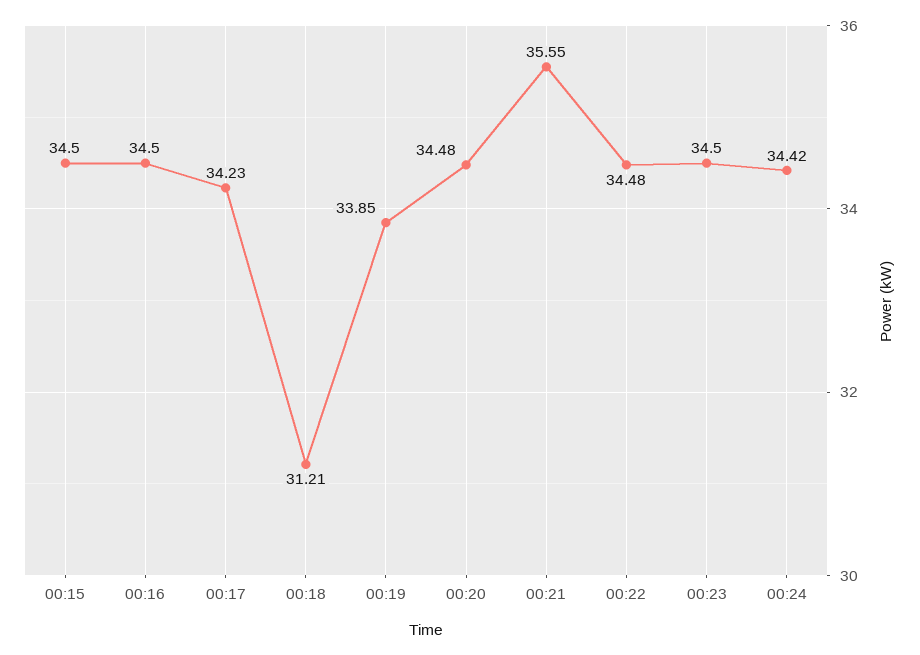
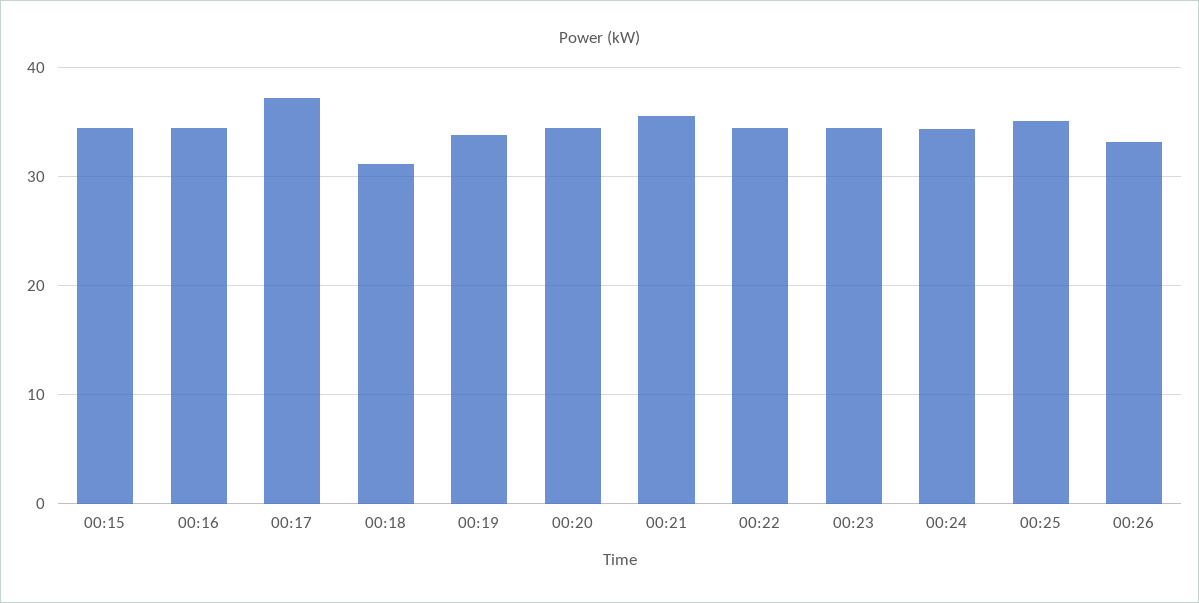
00:17: 34.23 -> 37
00:25: none -> 35
00:26: none -> 33

